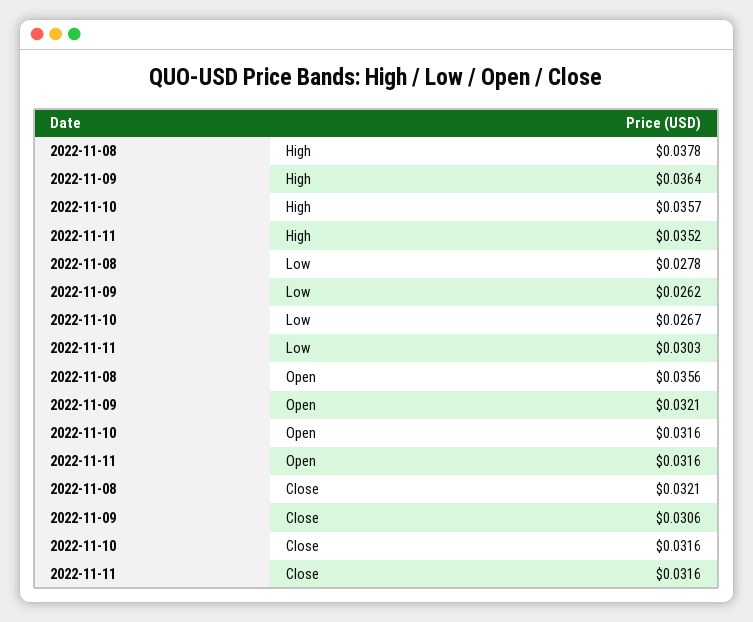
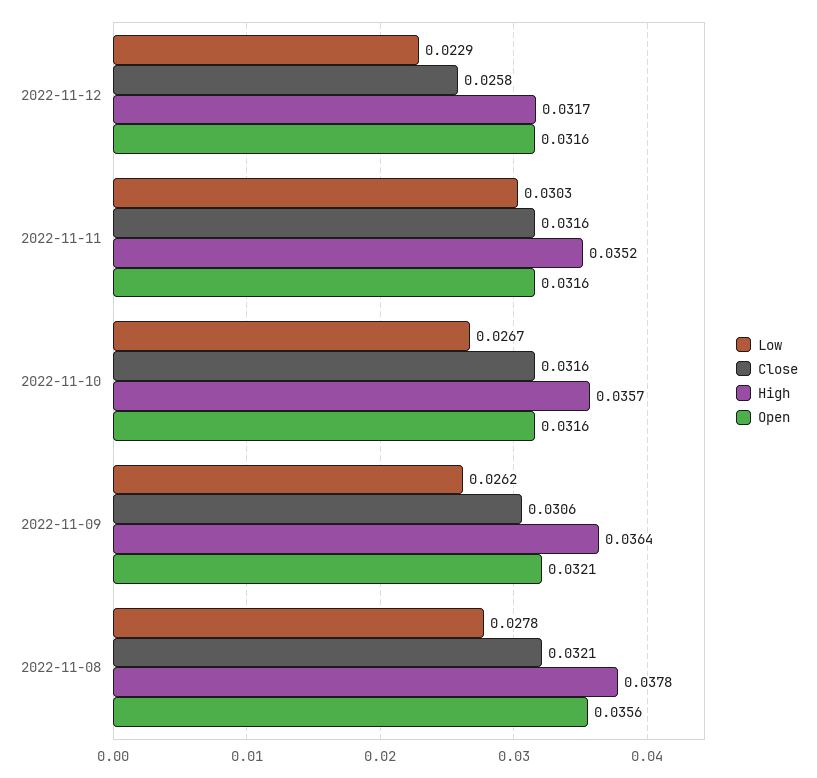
Low, 2022-11-12: none -> 0.0229
Close, 2022-11-12: none -> 0.0258
High, 2022-11-12: none -> 0.0317
Open, 2022-11-12: none -> 0.0316

